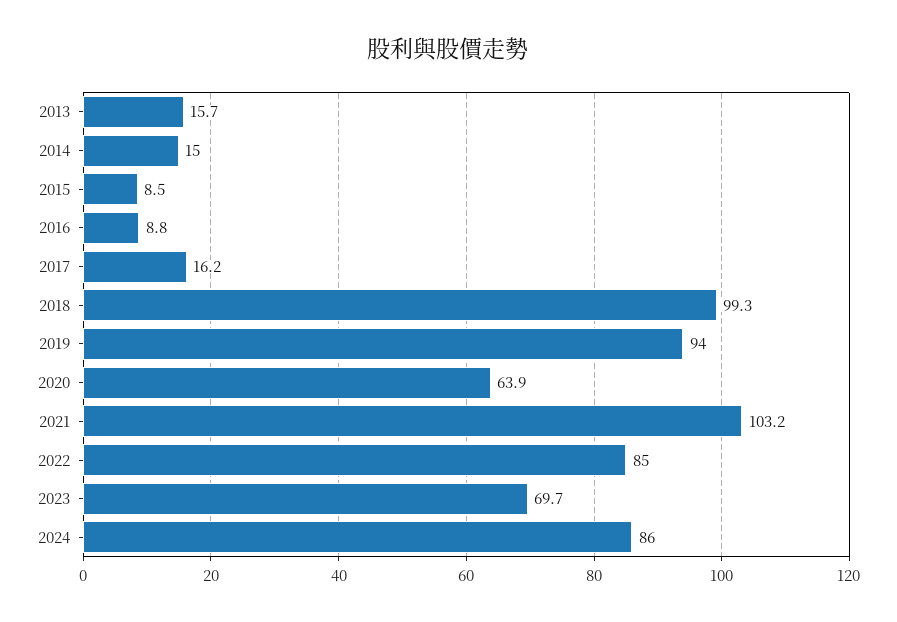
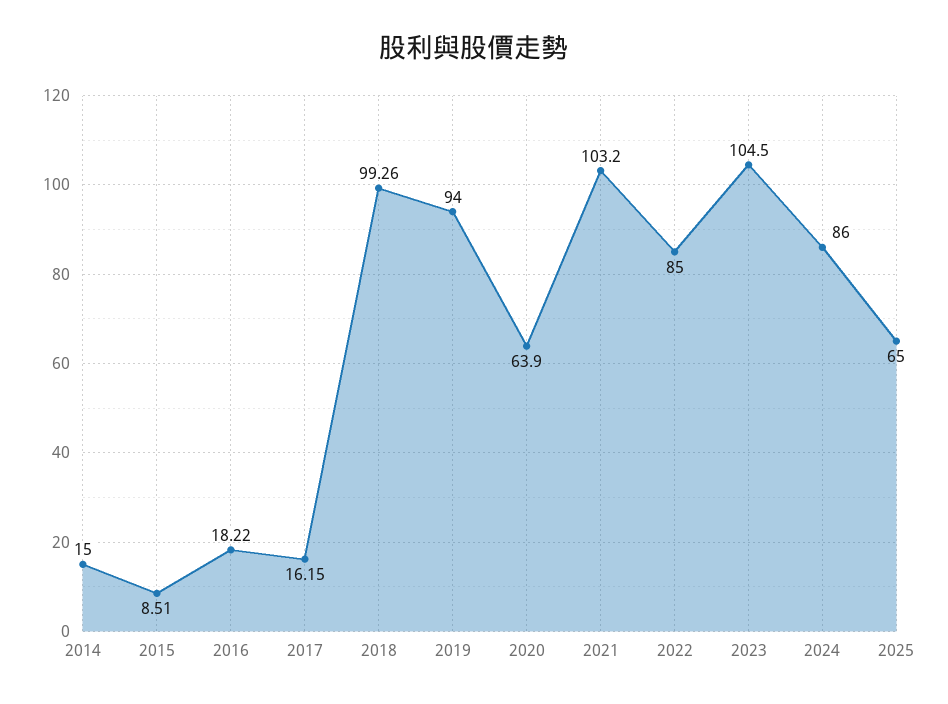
2013: 15.7 -> none
2016: 8.8 -> 18.22
2023: 69.7 -> 104.5
2025: none -> 65

